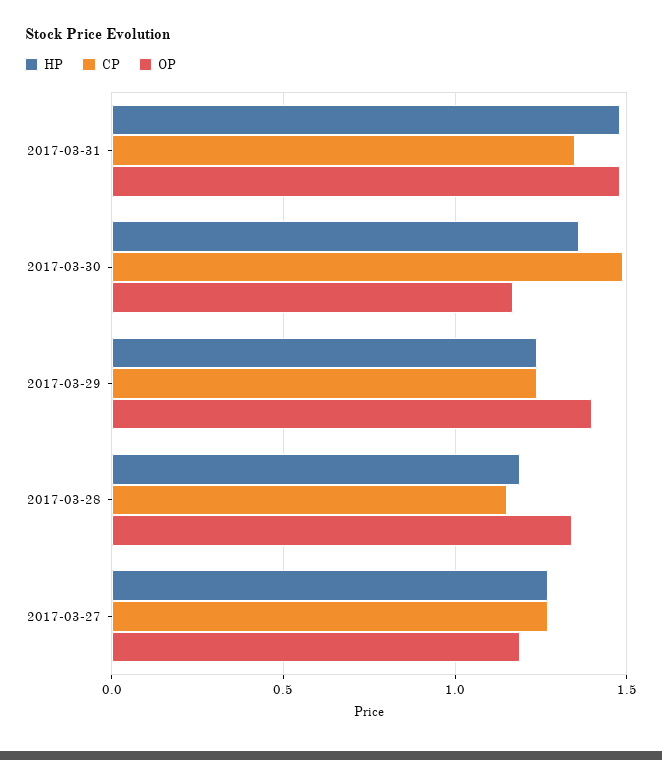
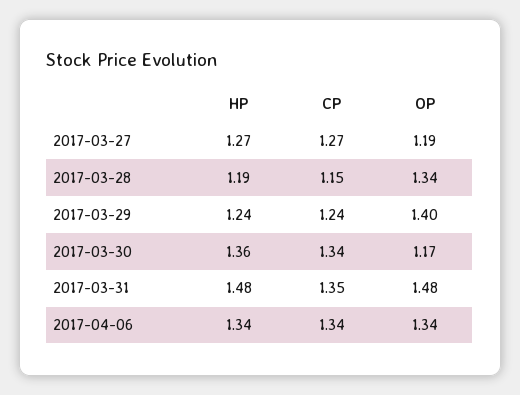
CP, 2017-03-30: 1.5 -> 1.34
HP, 2017-04-06: none -> 1.34
CP, 2017-04-06: none -> 1.34
OP, 2017-04-06: none -> 1.34

